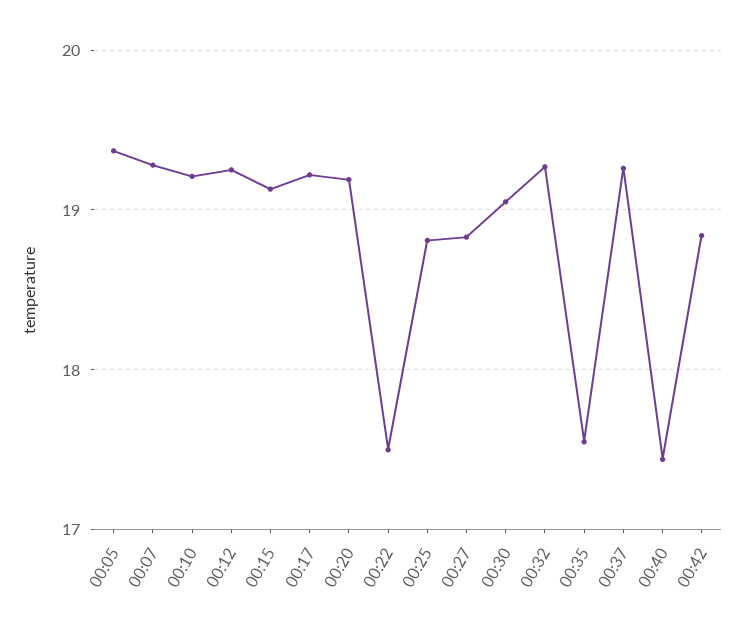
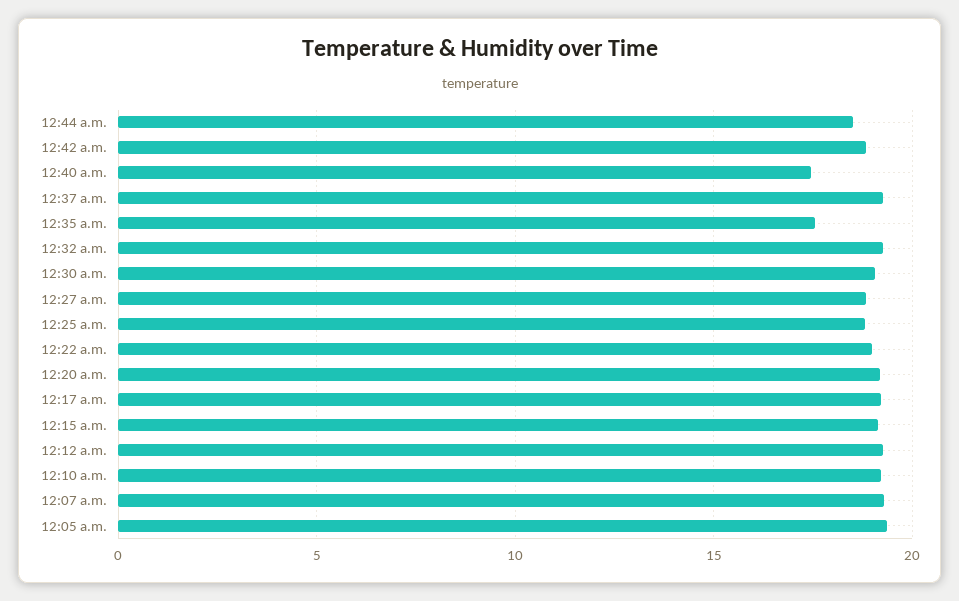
00:22: 17.5 -> 19
12:44 a.m.: none -> 18.5

